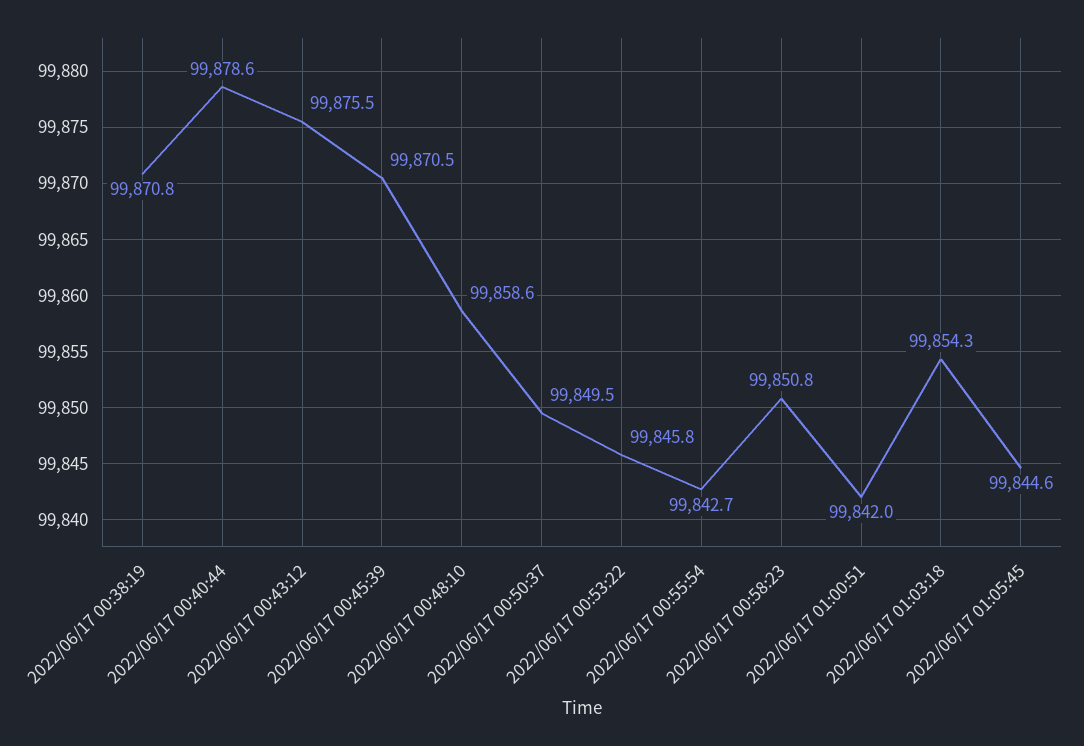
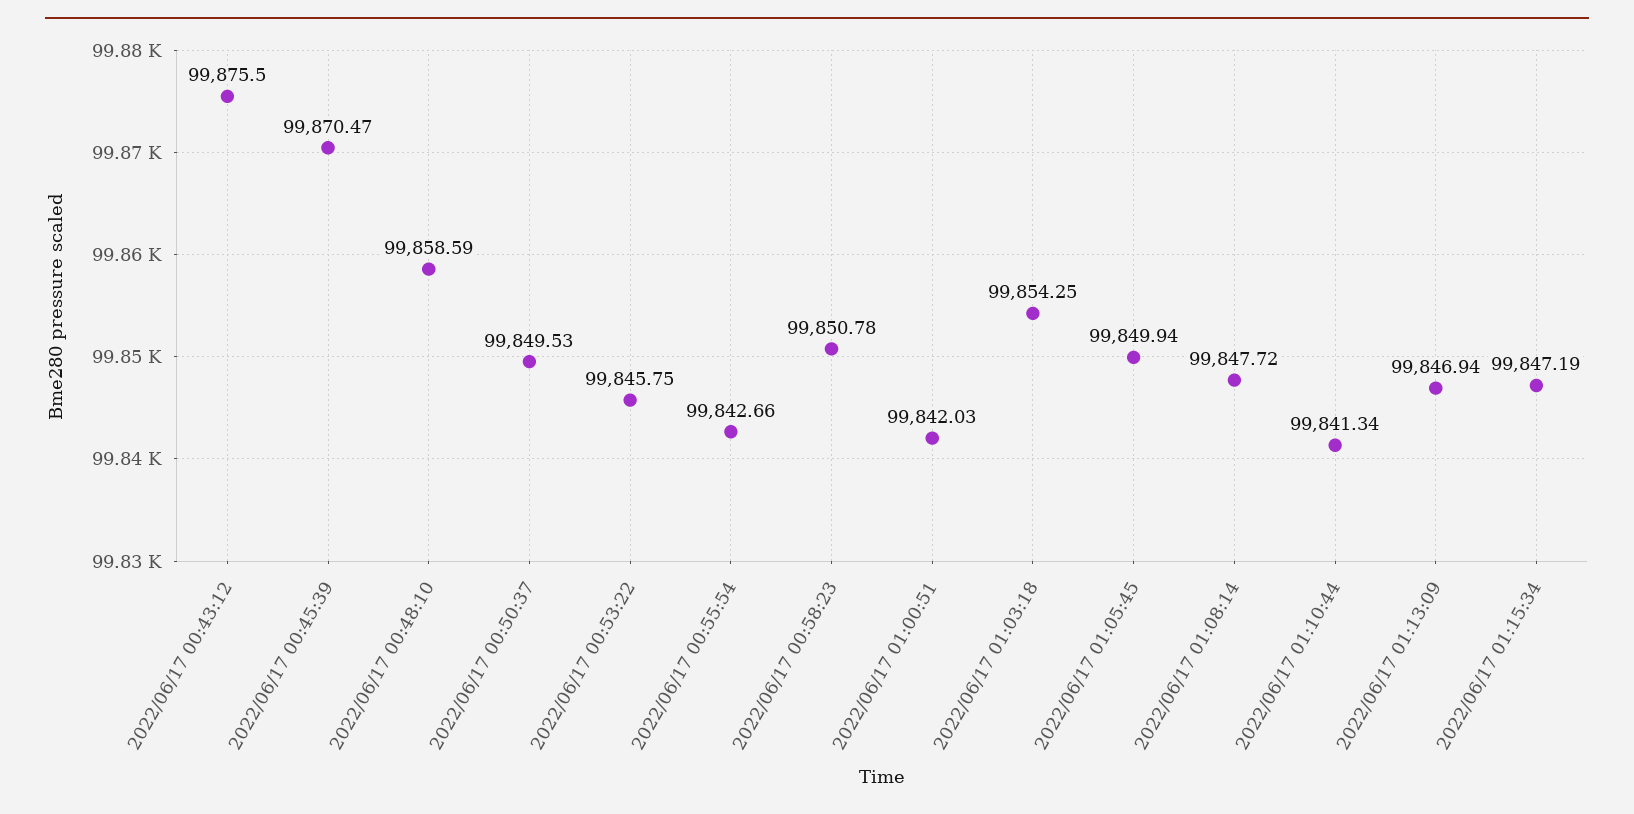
2022/06/17 00:38:19: 99870.8 -> none
2022/06/17 00:40:44: 99878.6 -> none
2022/06/17 01:05:45: 99844.6 -> 99849.94
2022/06/17 01:08:14: none -> 99847.72
2022/06/17 01:10:44: none -> 99841.34
2022/06/17 01:13:09: none -> 99846.94
2022/06/17 01:15:34: none -> 99847.19

